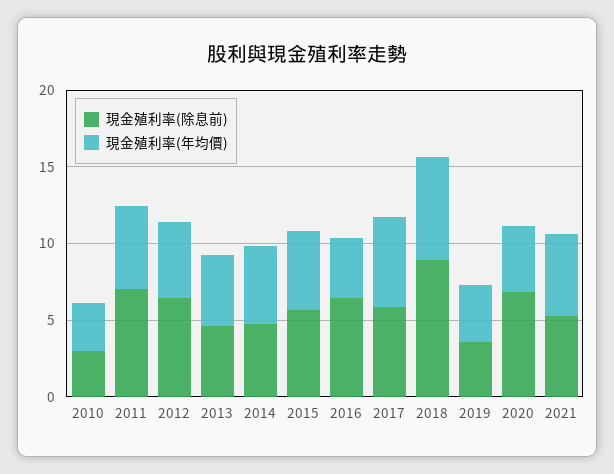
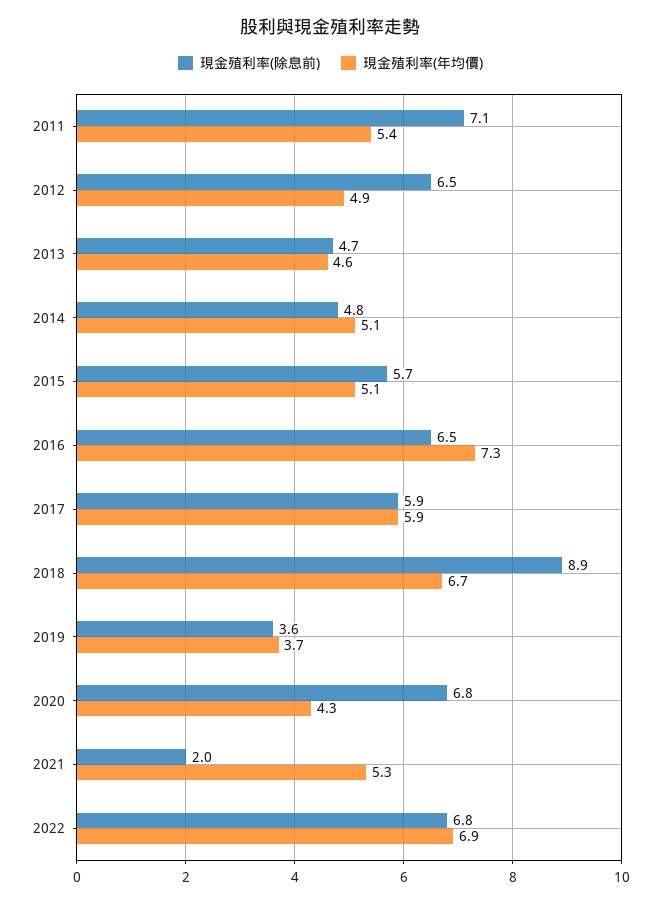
現金殖利率(除息前), 2010: 3 -> none
現金殖利率(年均價), 2010: 3 -> none
現金殖利率(年均價), 2016: 4 -> 7.3
現金殖利率(除息前), 2021: 5 -> 2
現金殖利率(除息前), 2022: none -> 6.8
現金殖利率(年均價), 2022: none -> 6.9

